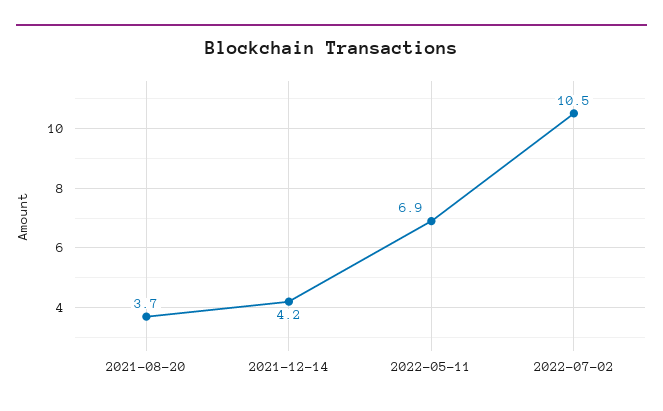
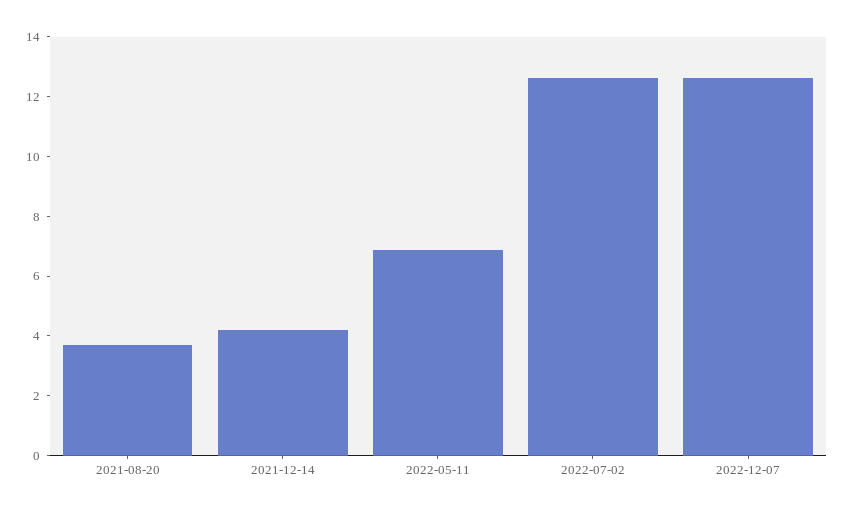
2022-07-02: 10.5 -> 12.5
2022-12-07: none -> 12.5

